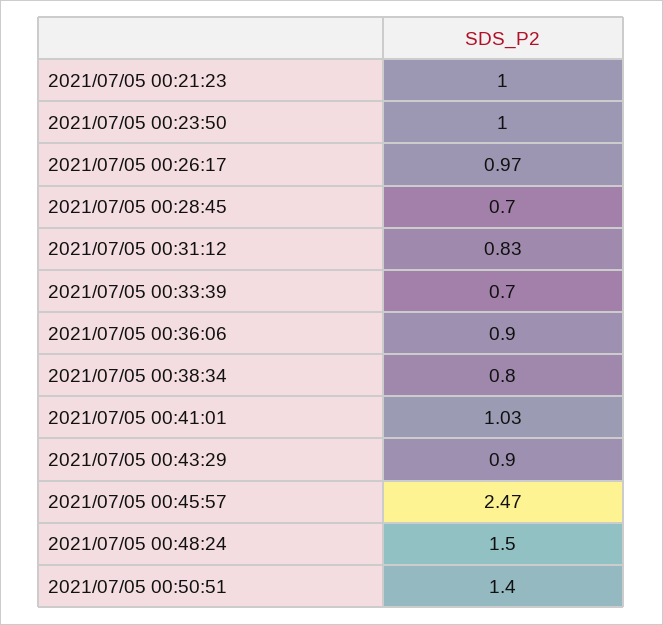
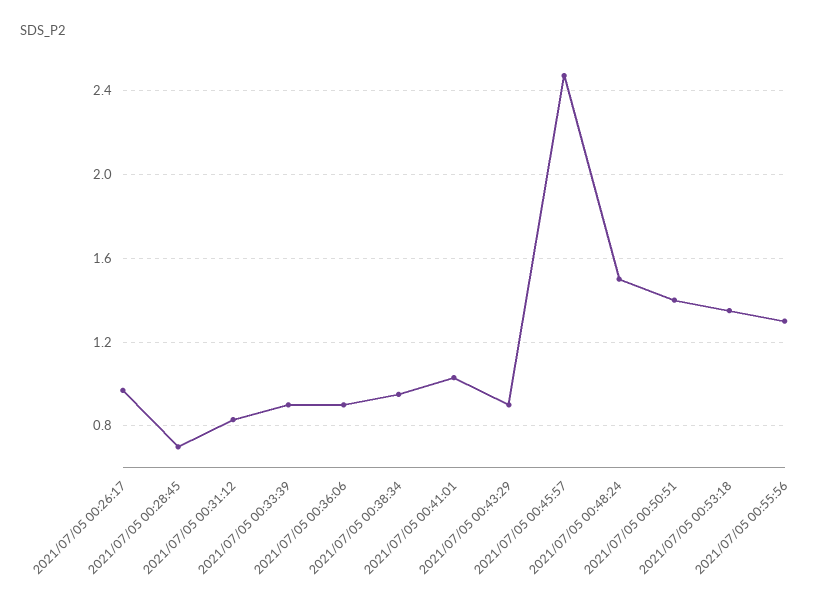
2021/07/05 00:21:23: 1 -> none
2021/07/05 00:23:50: 1 -> none
2021/07/05 00:33:39: 0.7 -> 0.9
2021/07/05 00:38:34: 0.8 -> 0.95
2021/07/05 00:53:18: none -> 1.35
2021/07/05 00:55:56: none -> 1.3

